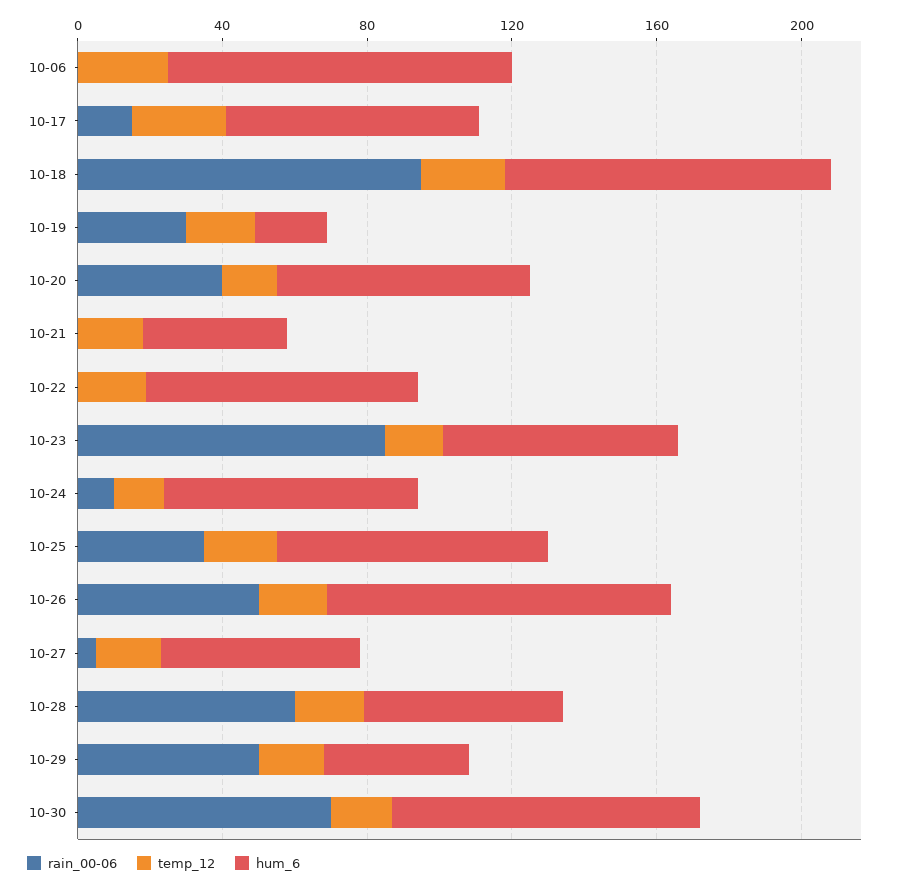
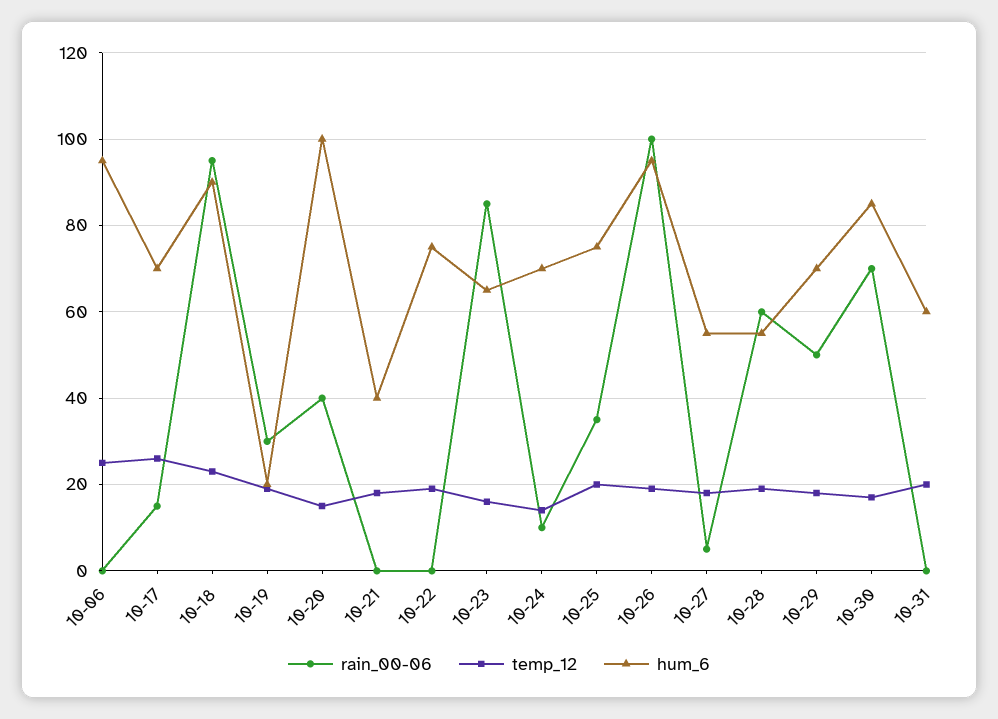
hum_6, 10-20: 70 -> 100
rain_00-06, 10-26: 50 -> 100
hum_6, 10-29: 40 -> 70
rain_00-06, 10-31: none -> 0
temp_12, 10-31: none -> 20
hum_6, 10-31: none -> 60

